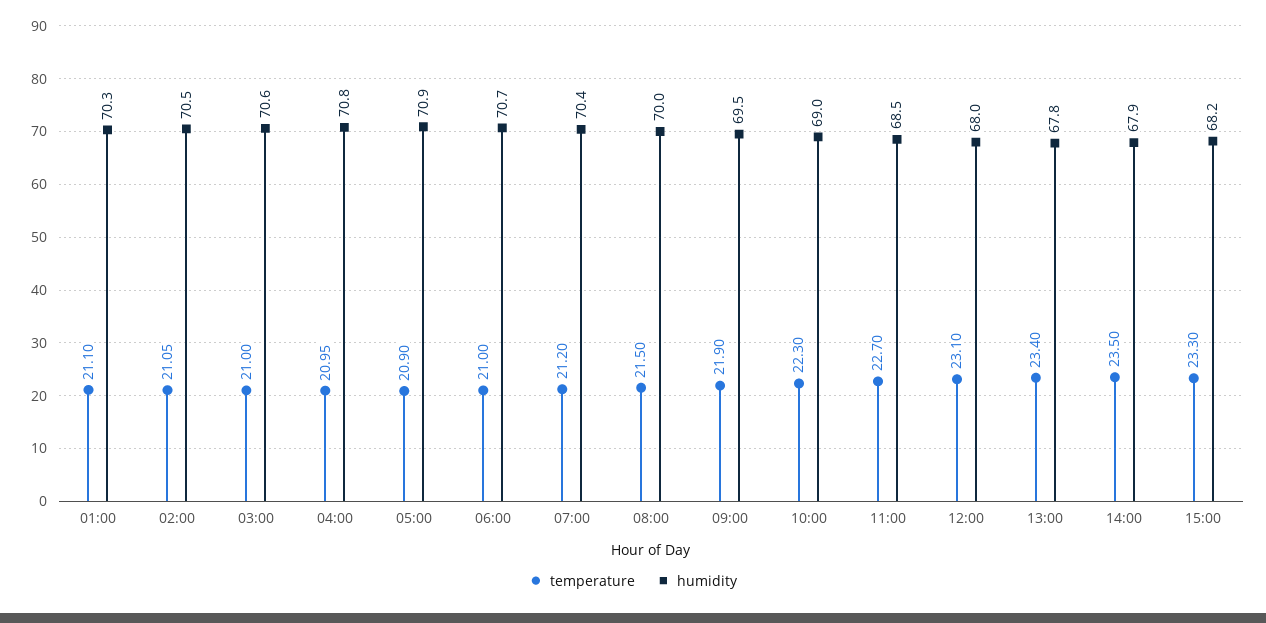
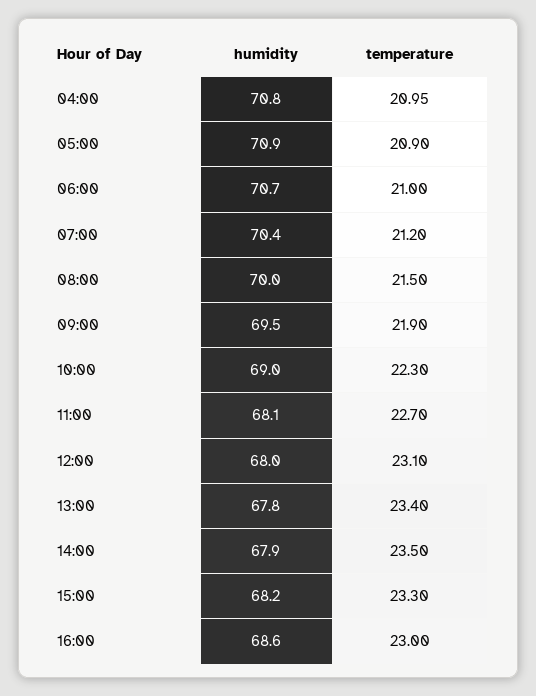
temperature, 01:00: 21.1 -> none
humidity, 01:00: 70.3 -> none
temperature, 02:00: 21.05 -> none
humidity, 02:00: 70.5 -> none
temperature, 03:00: 21 -> none
humidity, 03:00: 70.6 -> none
humidity, 11:00: 68.5 -> 68.1
humidity, 16:00: none -> 68.6
temperature, 16:00: none -> 23

